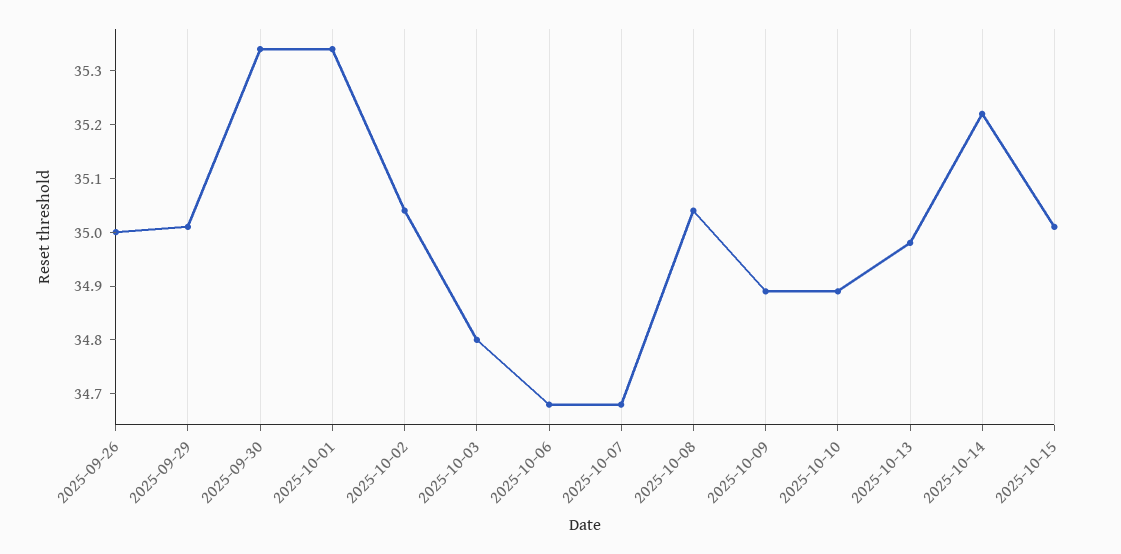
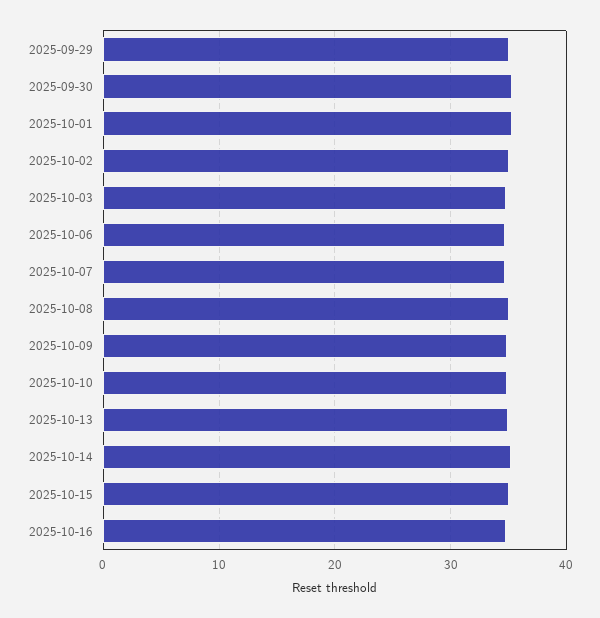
2025-09-26: 35 -> none
2025-10-16: none -> 35

